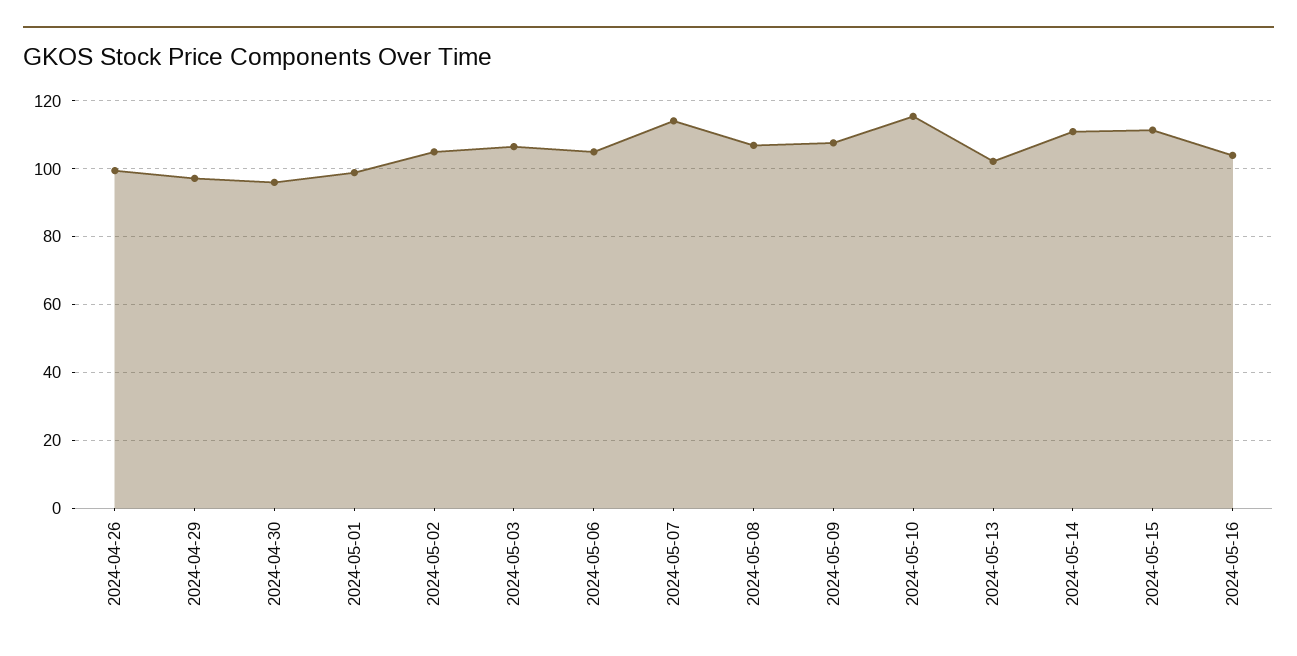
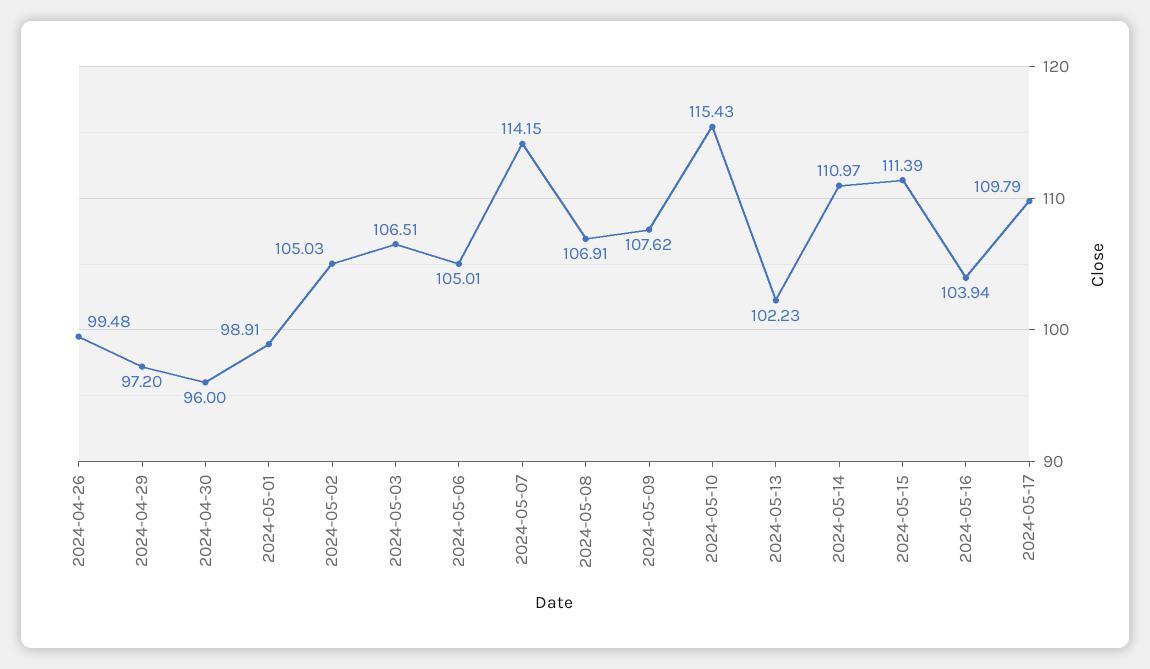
2024-05-17: none -> 109.79

